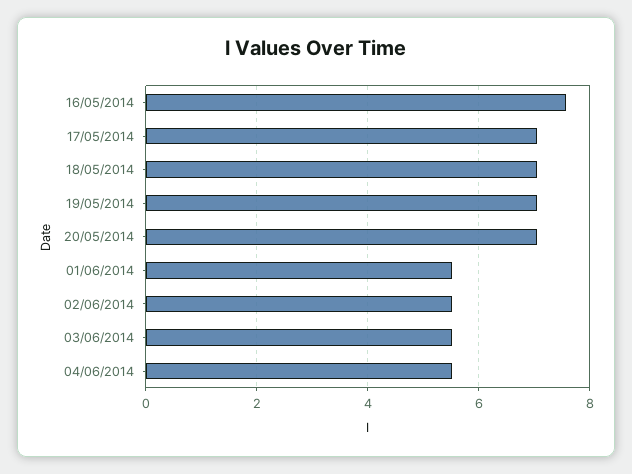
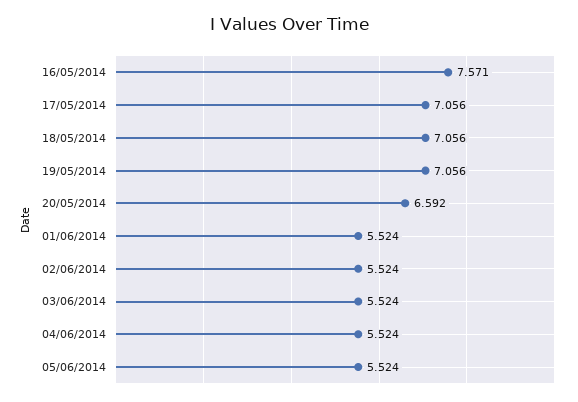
20/05/2014: 7 -> 6.592
05/06/2014: none -> 5.524

